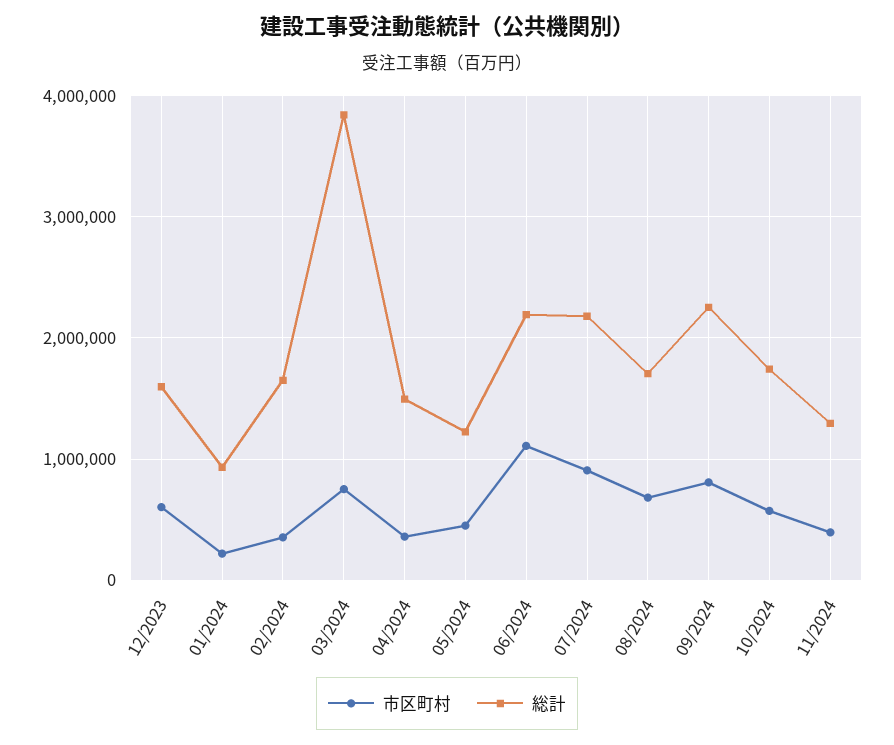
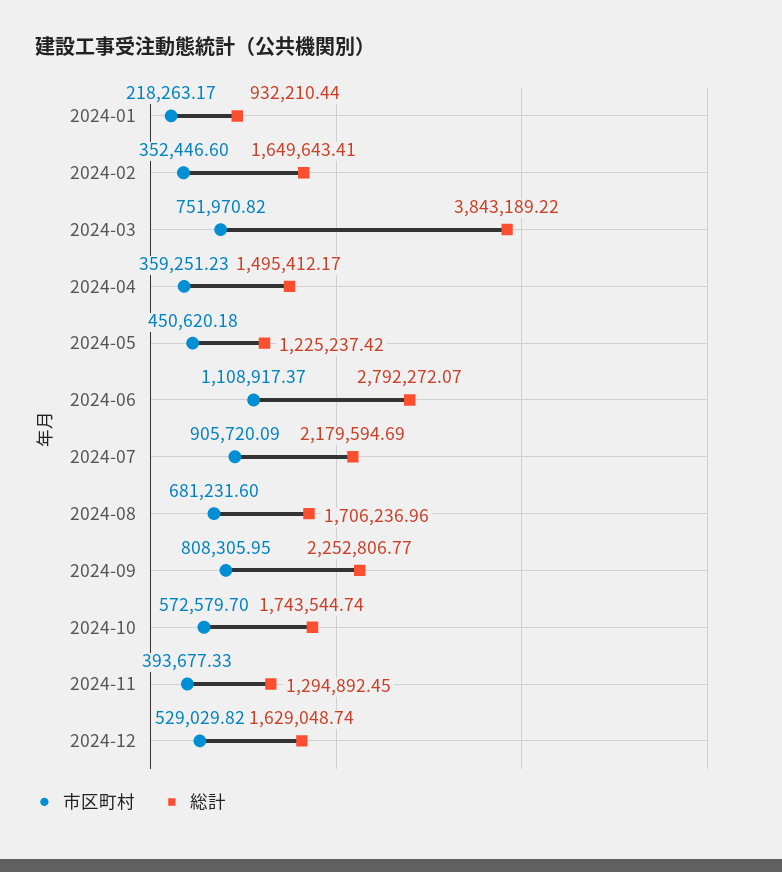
市区町村, 12/2023: 600000 -> none
総計, 12/2023: 1600000 -> none
総計, 06/2024: 2200000 -> 2792272.07
市区町村, 2024-12: none -> 529029.82
総計, 2024-12: none -> 1629048.74

